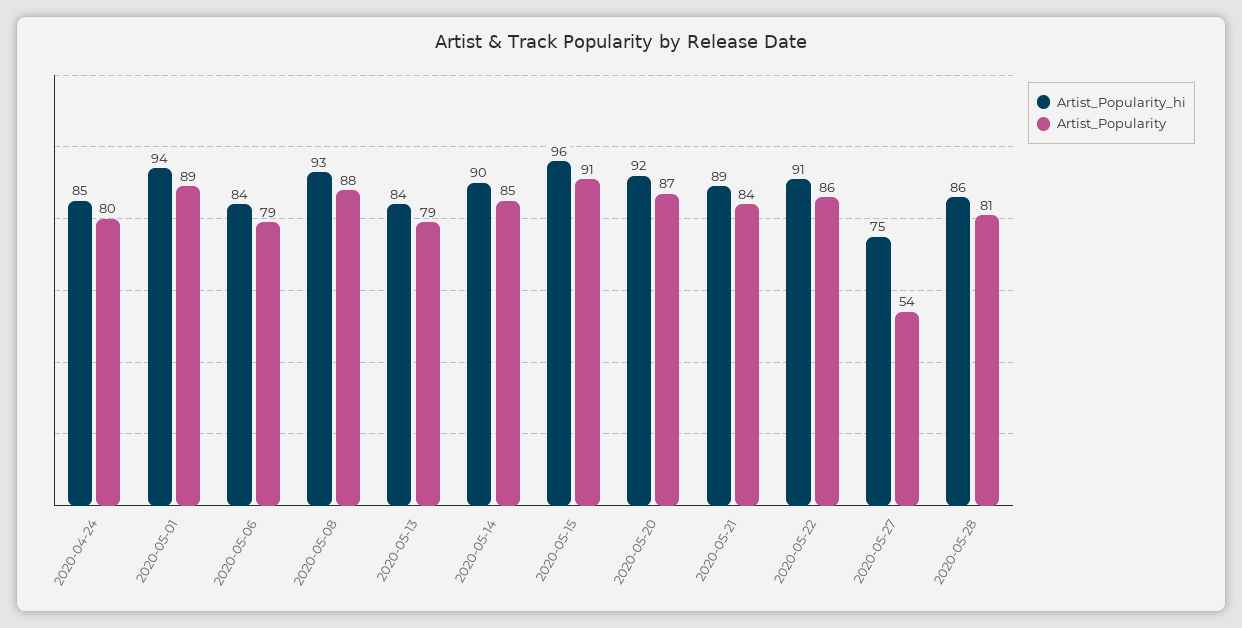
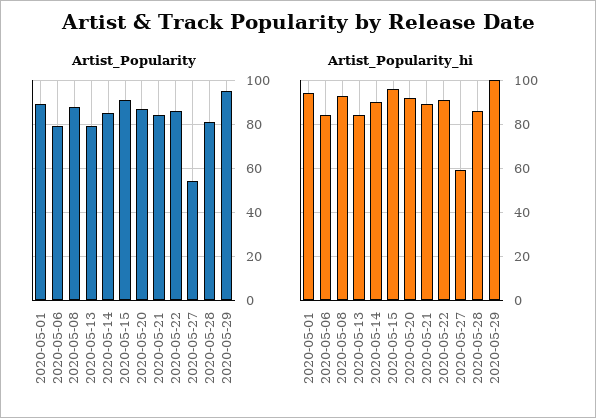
Artist_Popularity_hi, 2020-04-24: 85 -> none
Artist_Popularity, 2020-04-24: 80 -> none
Artist_Popularity_hi, 2020-05-27: 75 -> 60
Artist_Popularity, 2020-05-29: none -> 95
Artist_Popularity_hi, 2020-05-29: none -> 100

